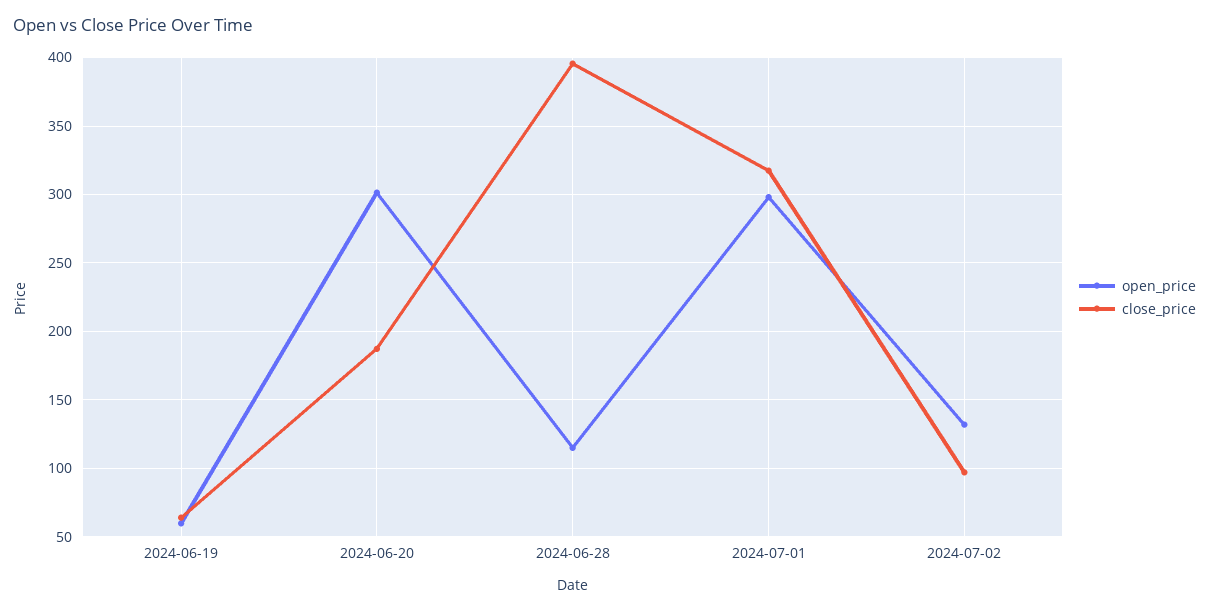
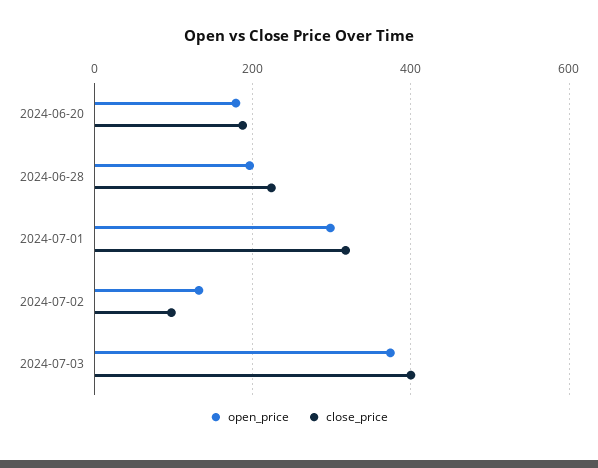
open_price, 2024-06-19: 60 -> none
close_price, 2024-06-19: 65 -> none
open_price, 2024-06-20: 300 -> 180
open_price, 2024-06-28: 115 -> 200
close_price, 2024-06-28: 395 -> 220
open_price, 2024-07-03: none -> 380
close_price, 2024-07-03: none -> 400

